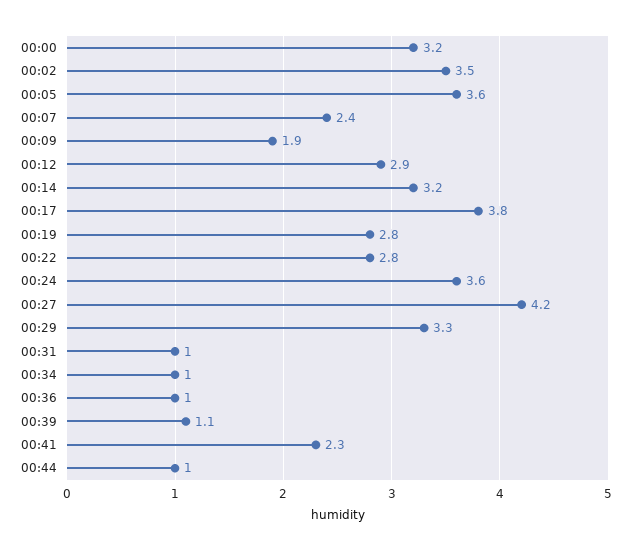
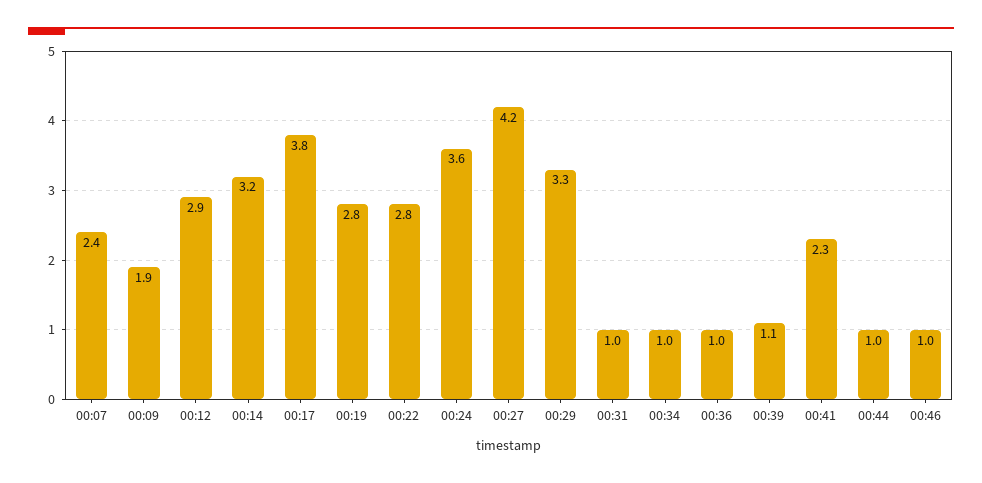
00:00: 3.2 -> none
00:02: 3.5 -> none
00:05: 3.6 -> none
00:46: none -> 1

